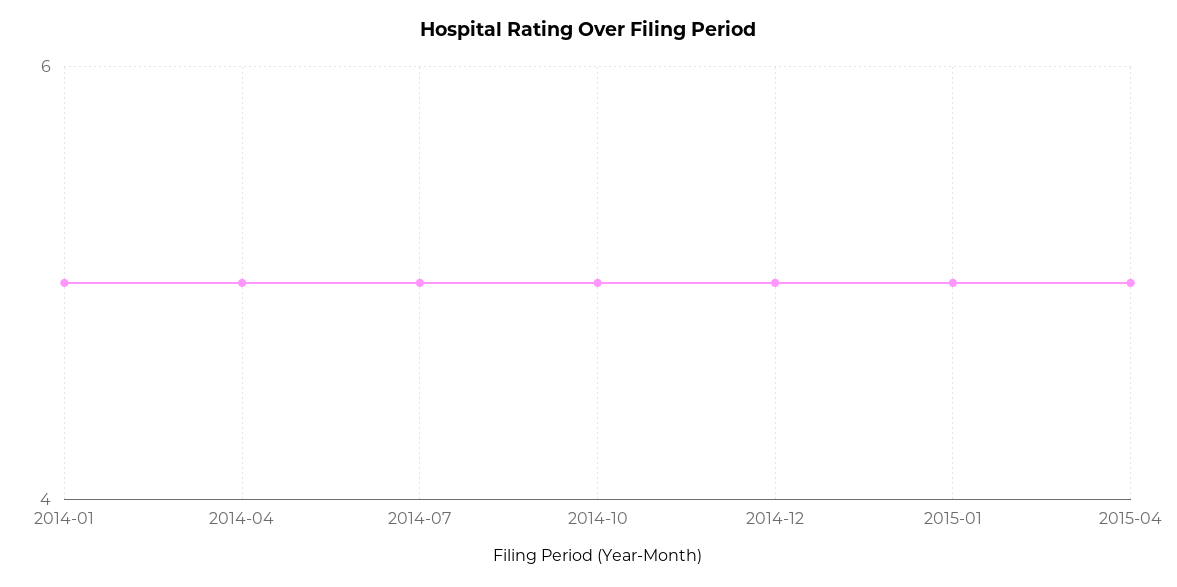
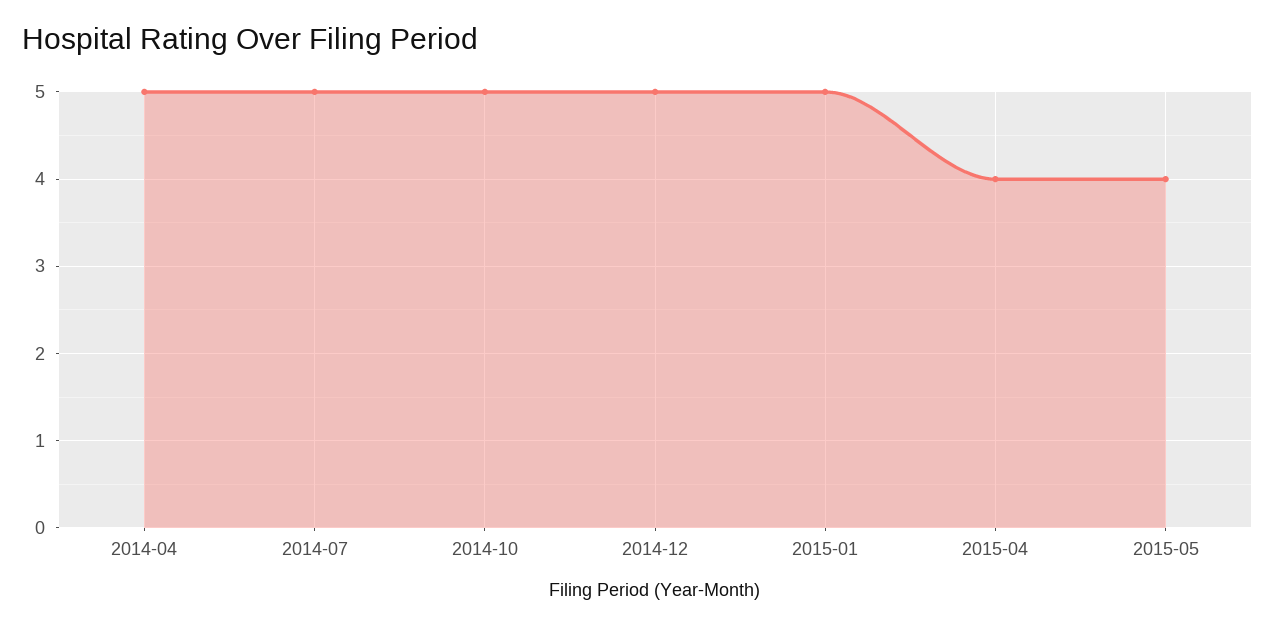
2014-01: 5 -> none
2015-04: 5 -> 4
2015-05: none -> 4

